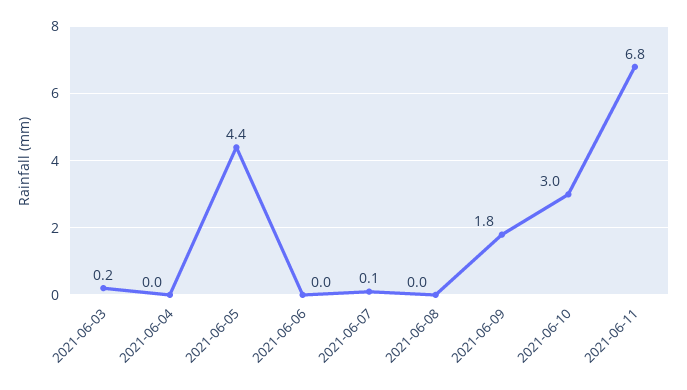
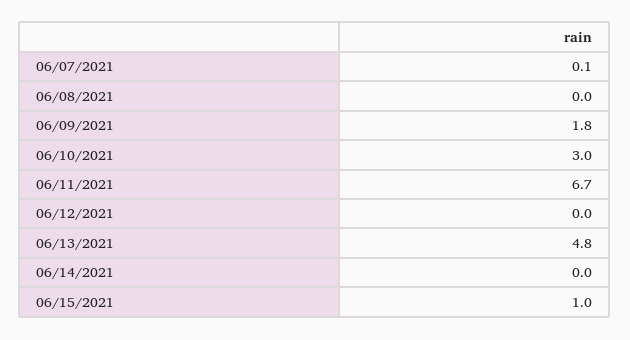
2021-06-03: 0.2 -> none
2021-06-04: 0 -> none
2021-06-05: 4.4 -> none
2021-06-06: 0 -> none
2021-06-11: 6.8 -> 6.7
06/12/2021: none -> 0
06/13/2021: none -> 4.8
06/14/2021: none -> 0
06/15/2021: none -> 1

